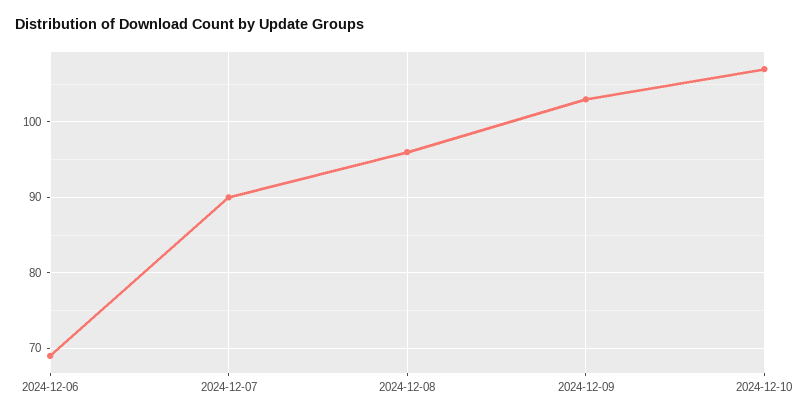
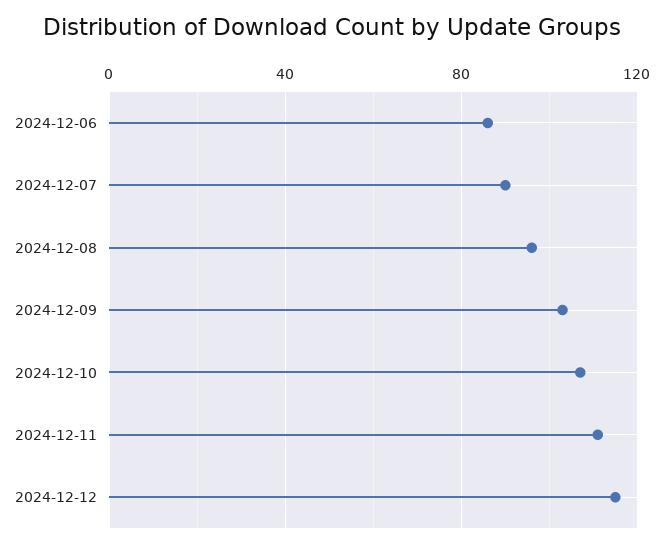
2024-12-06: 69 -> 85
2024-12-11: none -> 110
2024-12-12: none -> 115

